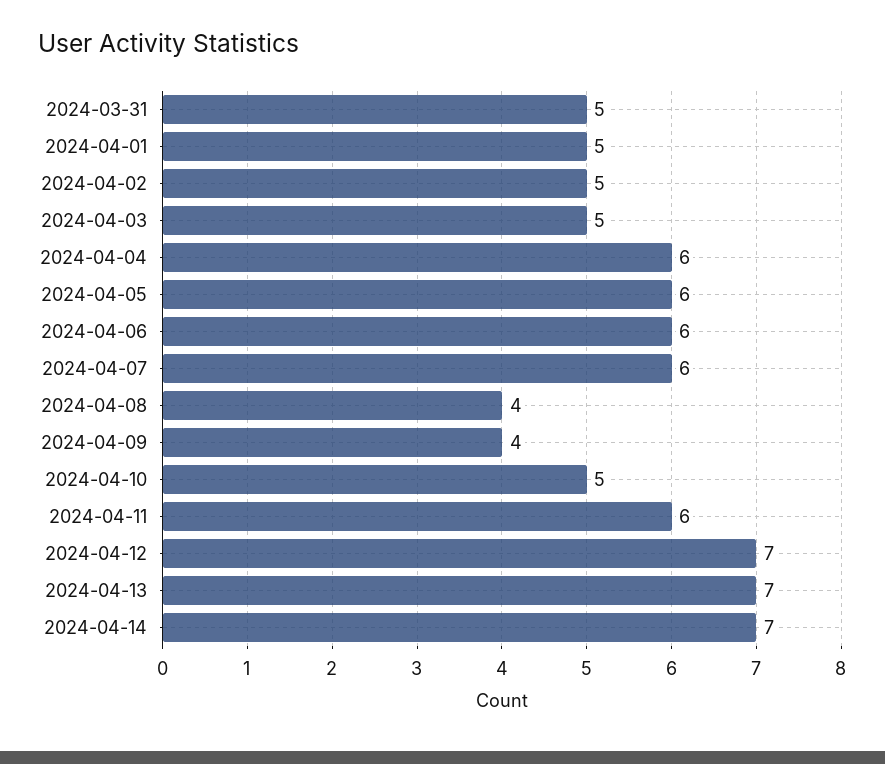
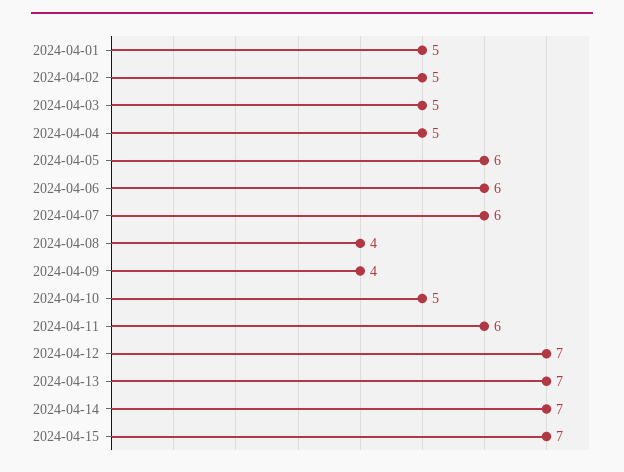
2024-03-31: 5 -> none
2024-04-04: 6 -> 5
2024-04-15: none -> 7

